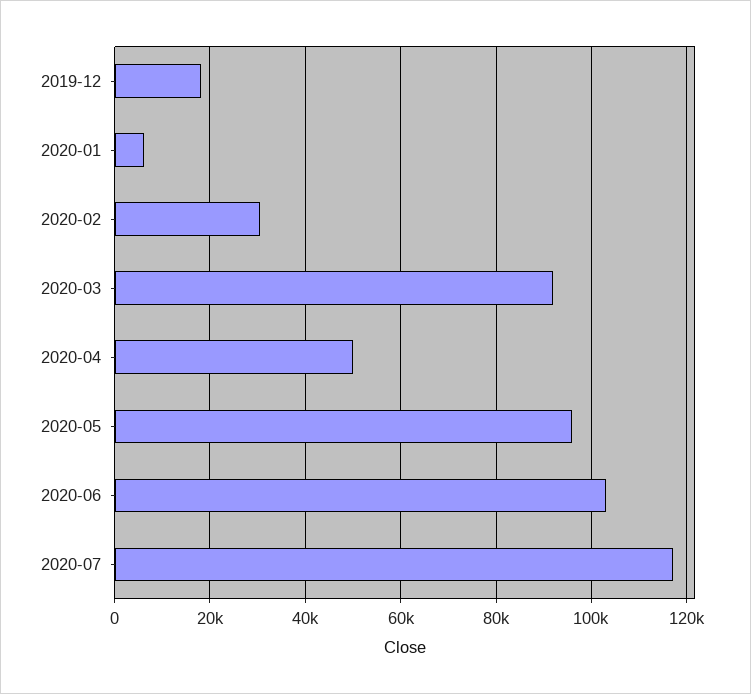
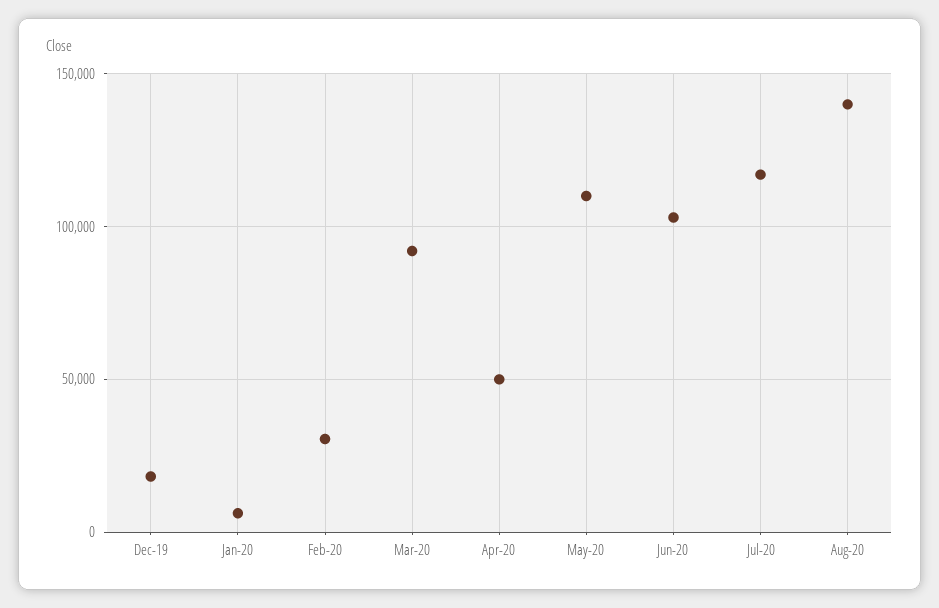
2020-05: 96000 -> 110000
Aug-20: none -> 140000

